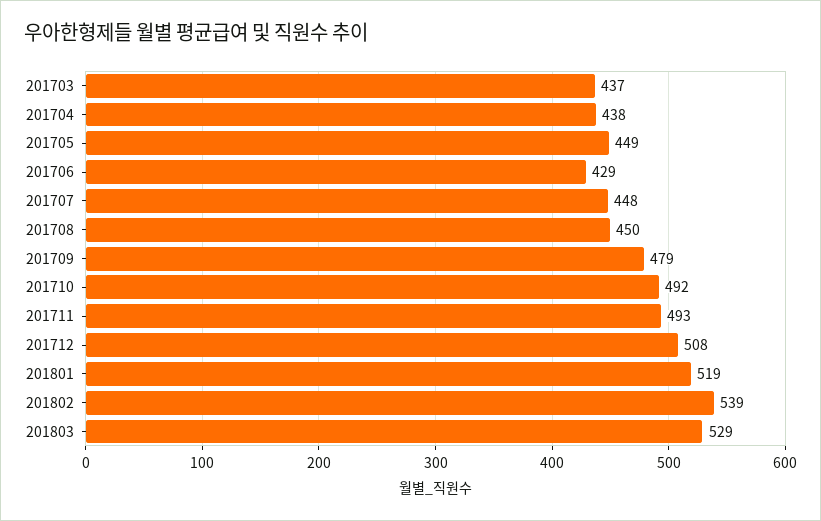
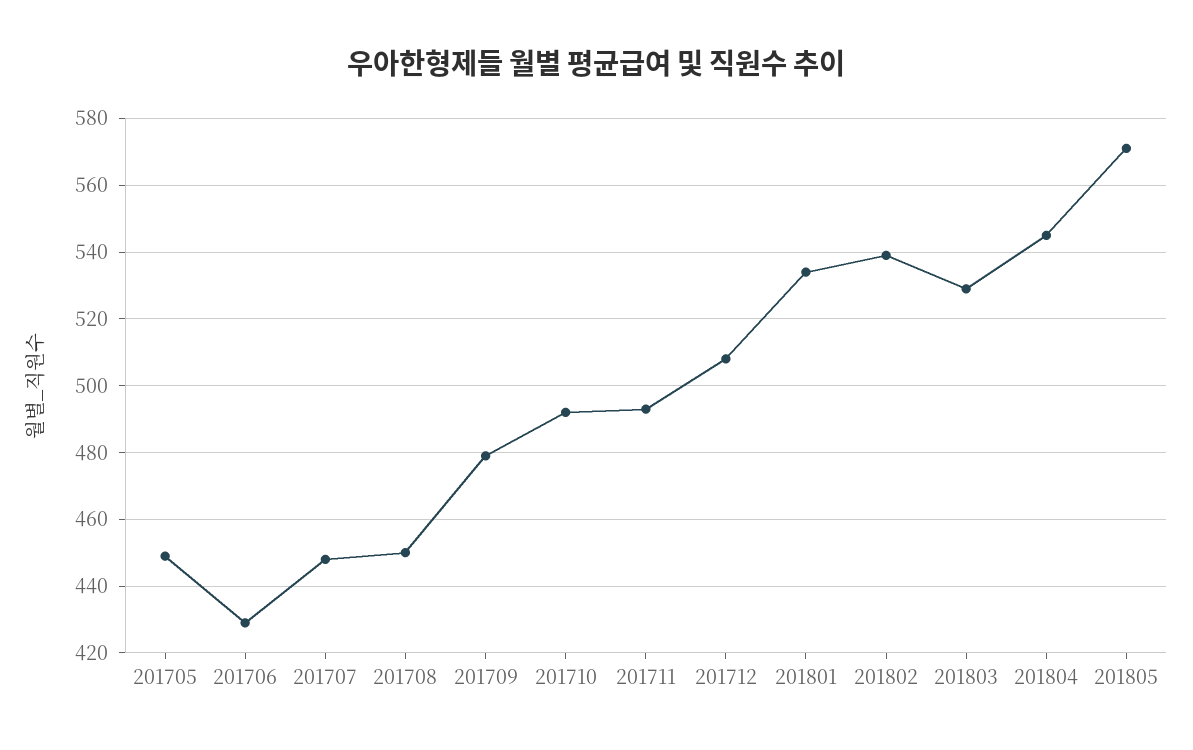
201703: 437 -> none
201704: 438 -> none
201801: 519 -> 535
201804: none -> 545
201805: none -> 570

